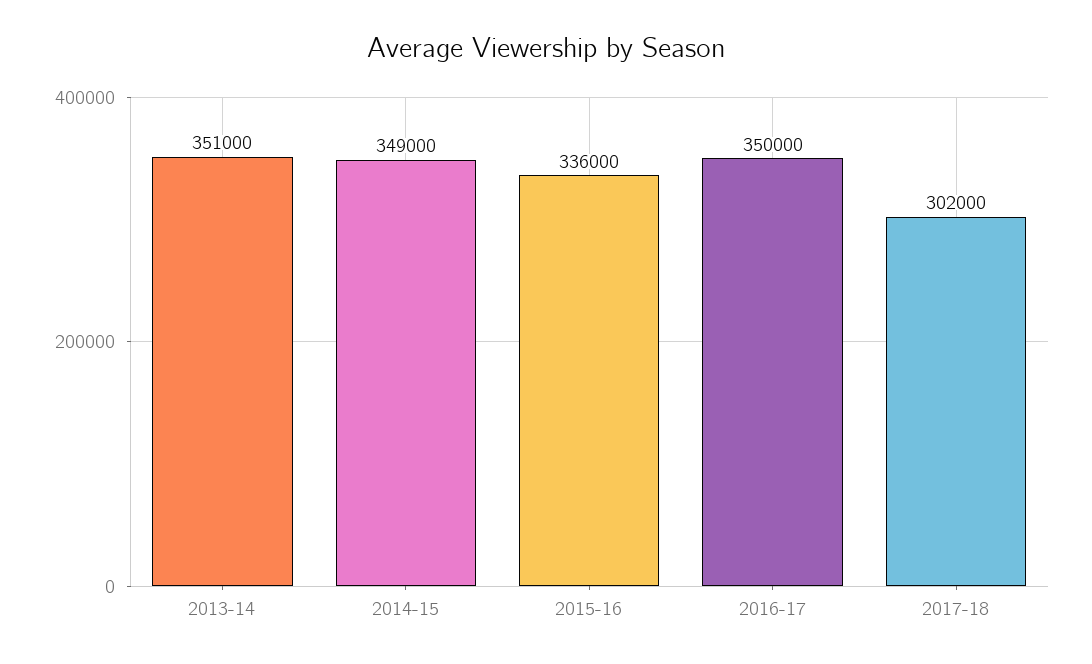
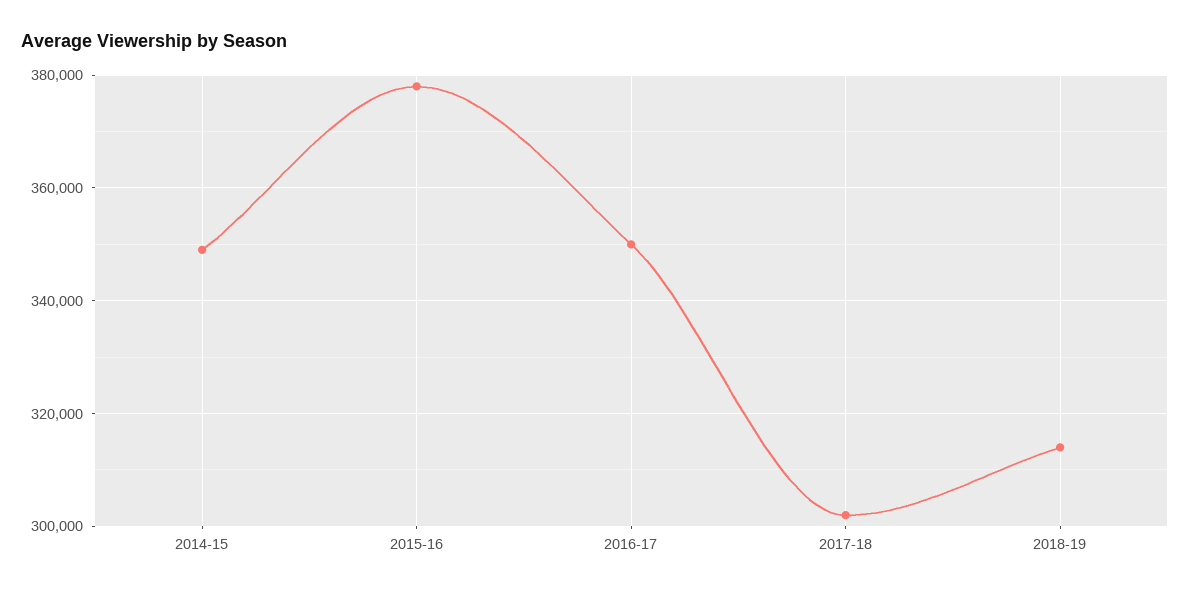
2013-14: 351000 -> none
2015-16: 336000 -> 378000
2018-19: none -> 314000

